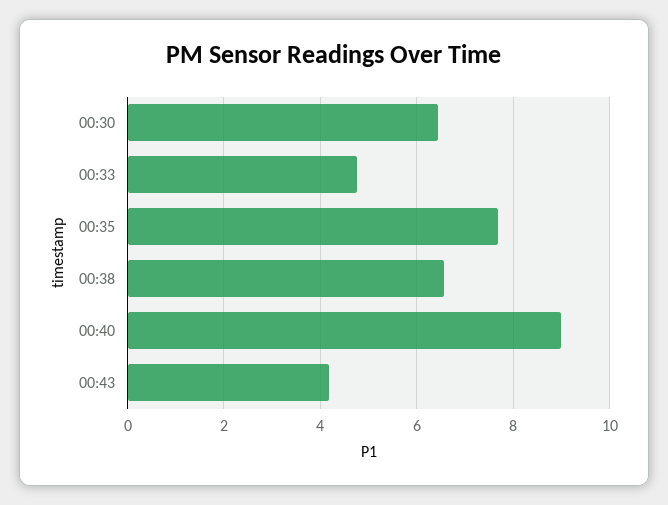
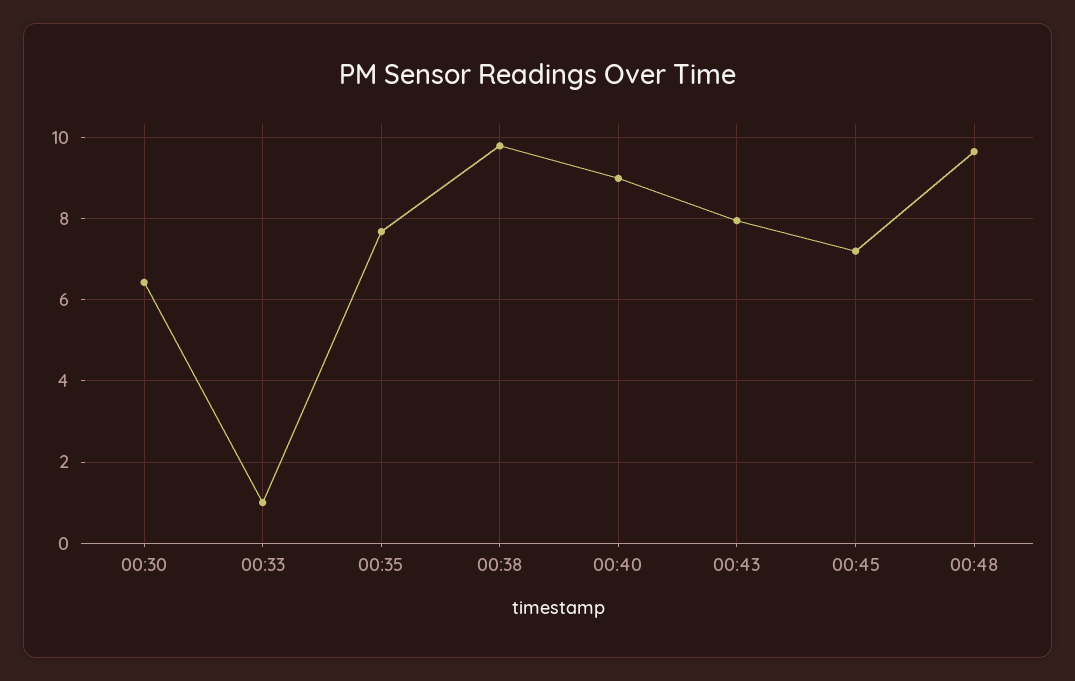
00:33: 4.8 -> 1
00:38: 6.6 -> 9.8
00:43: 4.2 -> 8
00:45: none -> 7.2
00:48: none -> 9.6

